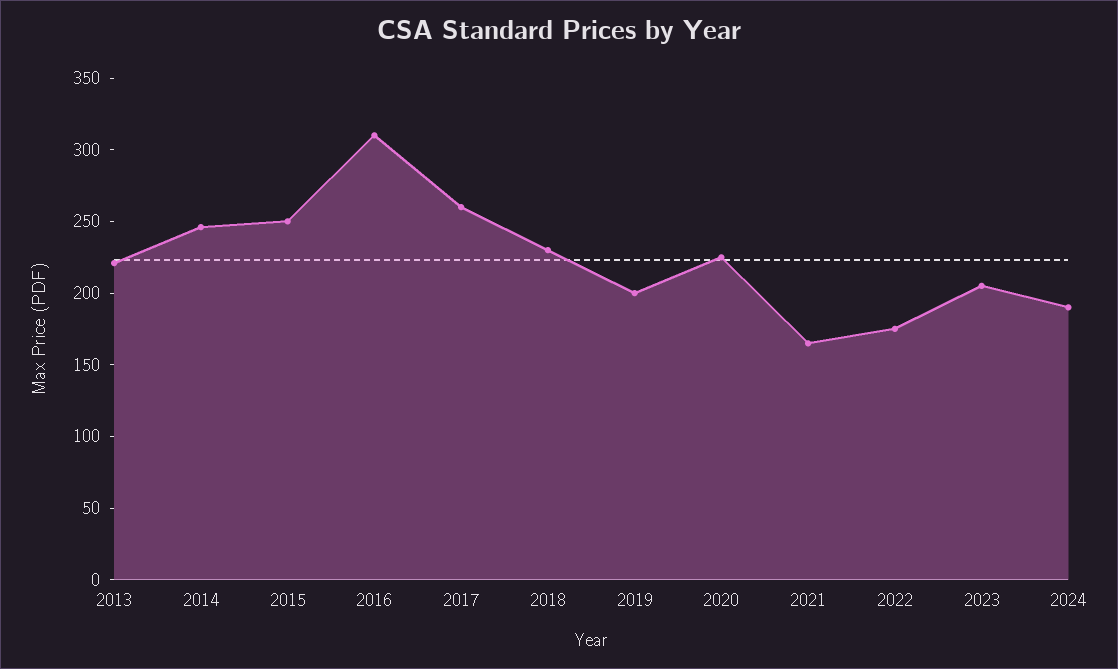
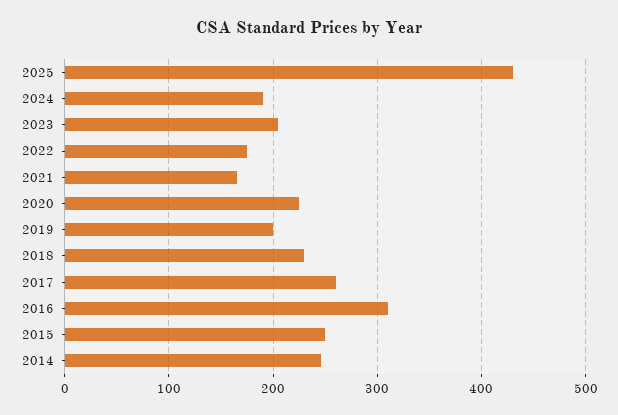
2013: 220 -> none
2025: none -> 430

